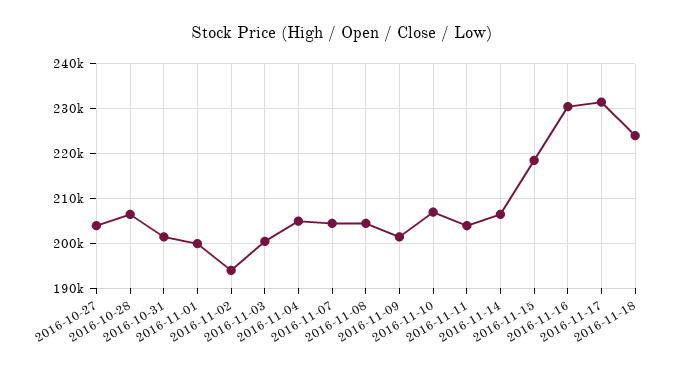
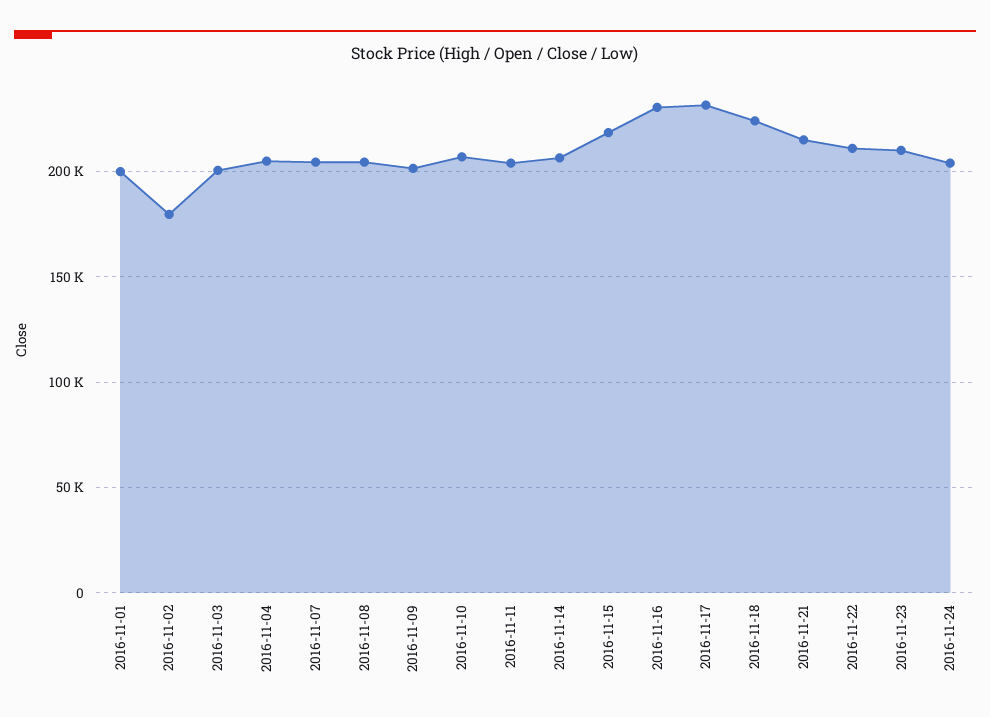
2016-10-27: 204000 -> none
2016-10-28: 206000 -> none
2016-10-31: 202000 -> none
2016-11-02: 194000 -> 180000
2016-11-21: none -> 215000
2016-11-22: none -> 210000
2016-11-23: none -> 210000
2016-11-24: none -> 205000

